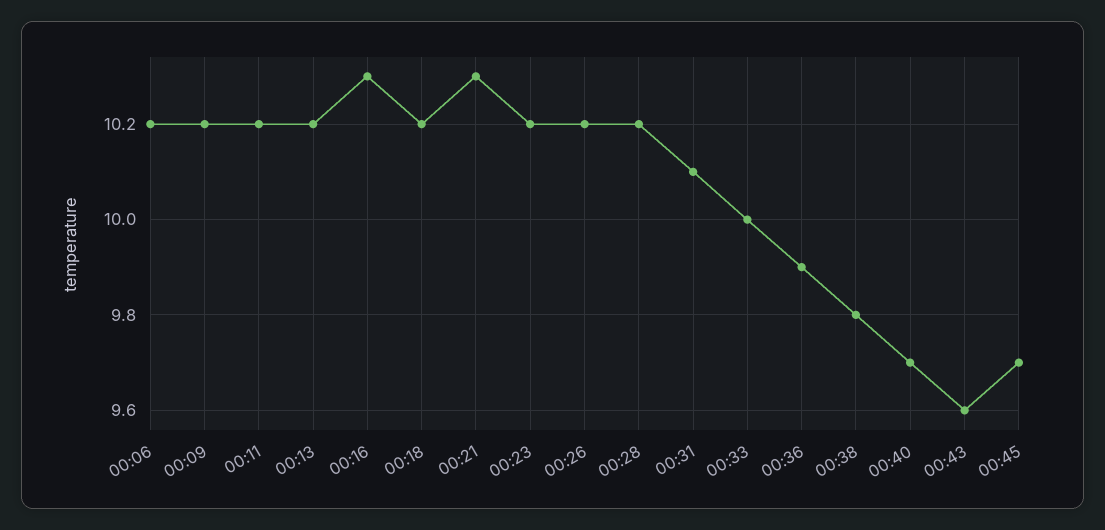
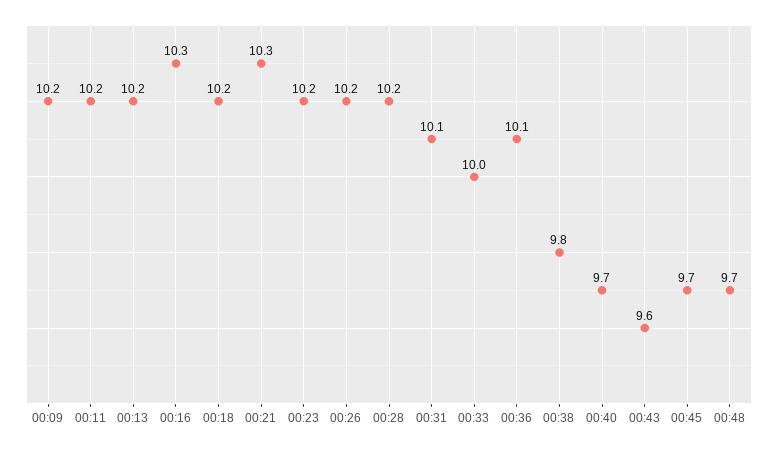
00:06: 10.2 -> none
00:36: 9.9 -> 10.1
00:48: none -> 9.7

